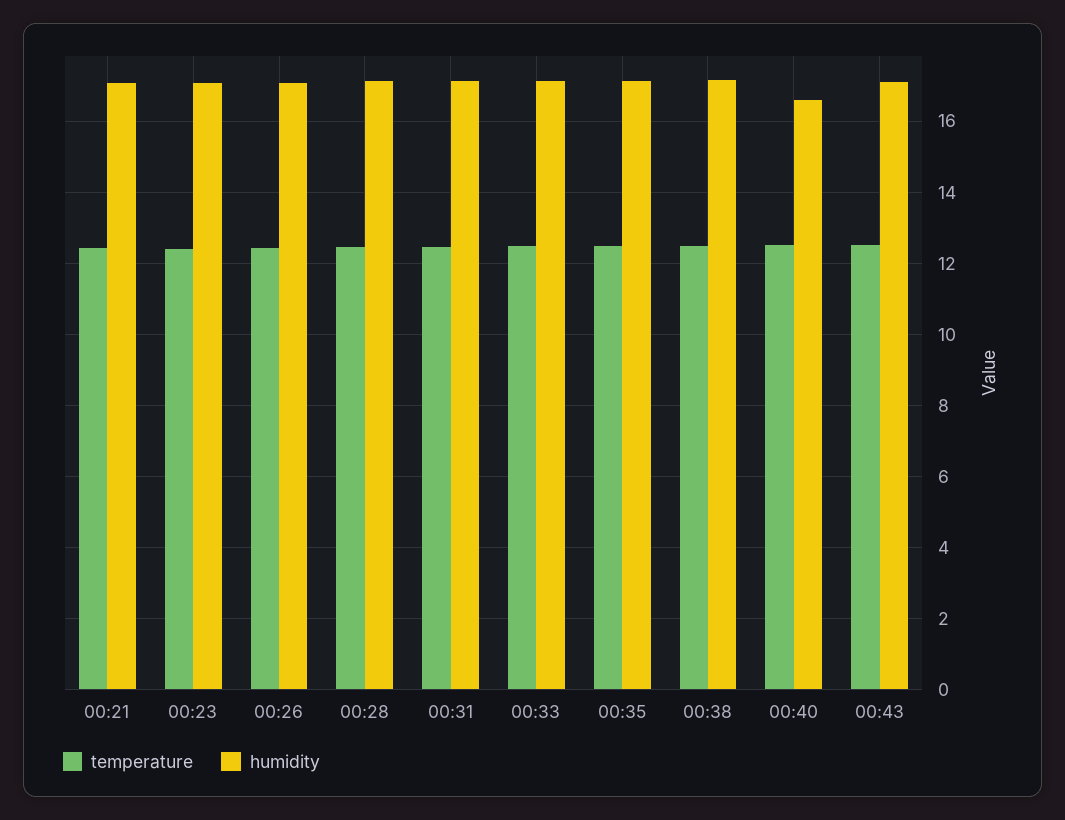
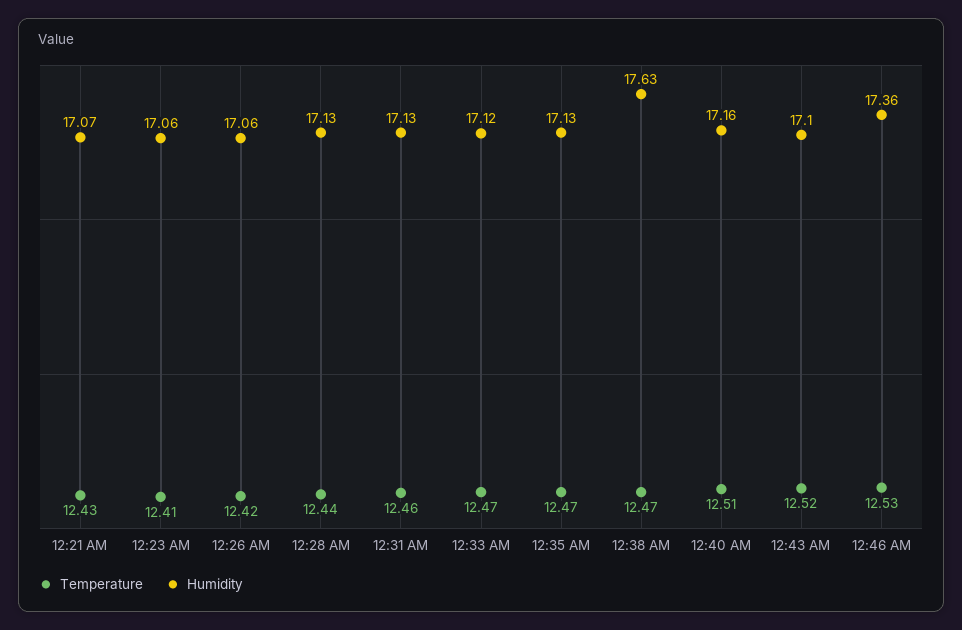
humidity, 00:38: 17.2 -> 17.63
humidity, 00:40: 16.6 -> 17.16
temperature, 12:46 AM: none -> 12.53
humidity, 12:46 AM: none -> 17.36

